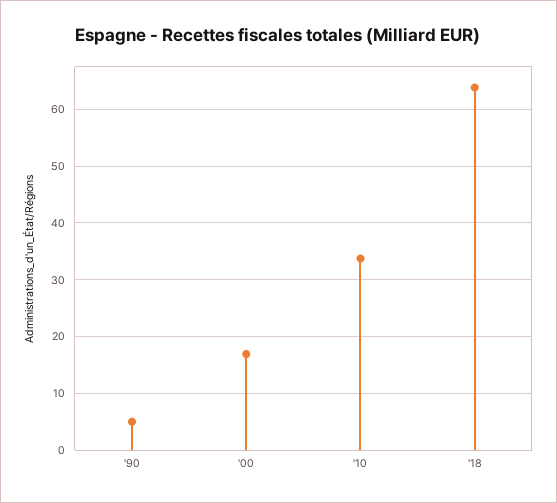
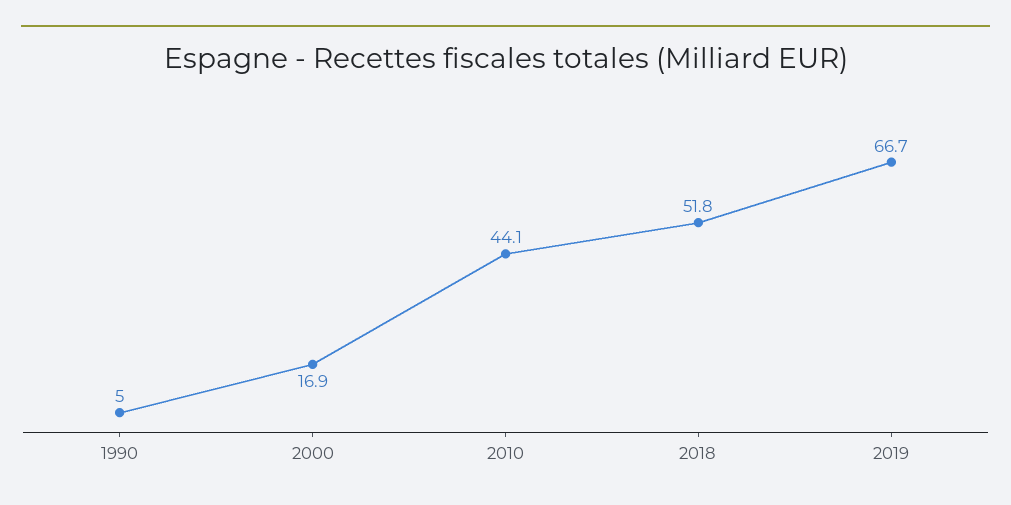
'10: 34 -> 44.1
'18: 64 -> 51.8
2019: none -> 66.7

